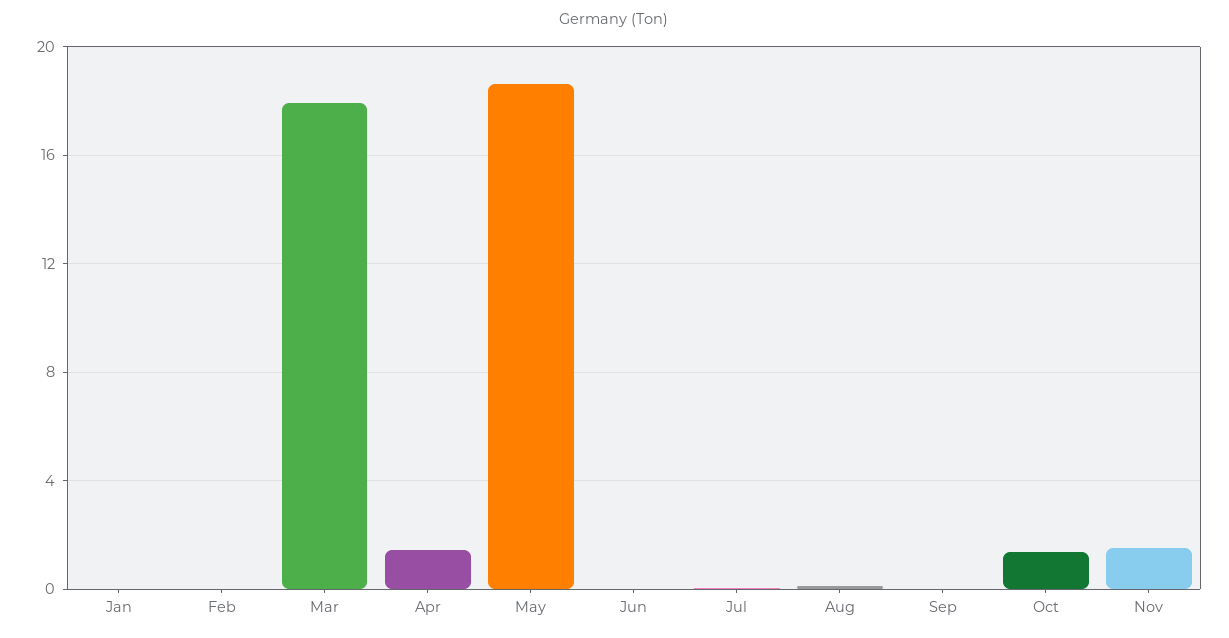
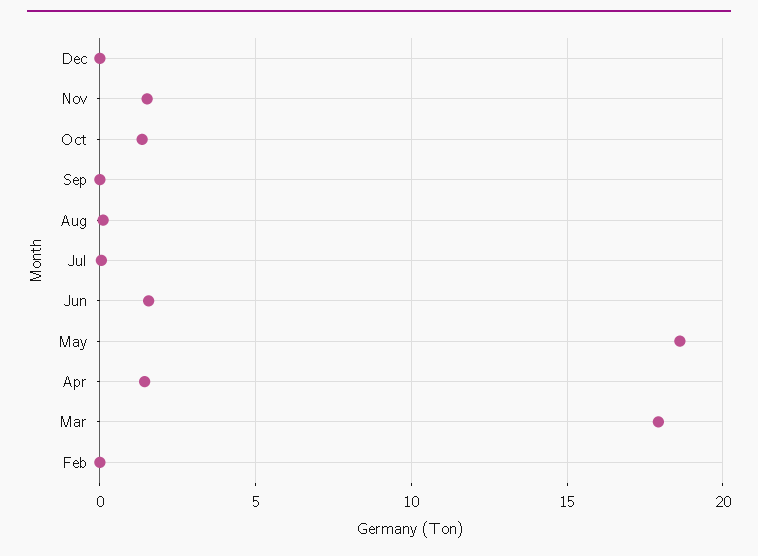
Jan: 0 -> none
Jun: 0 -> 1.5
Dec: none -> 0

